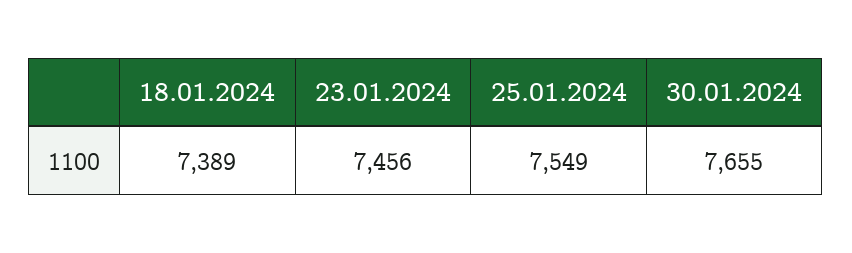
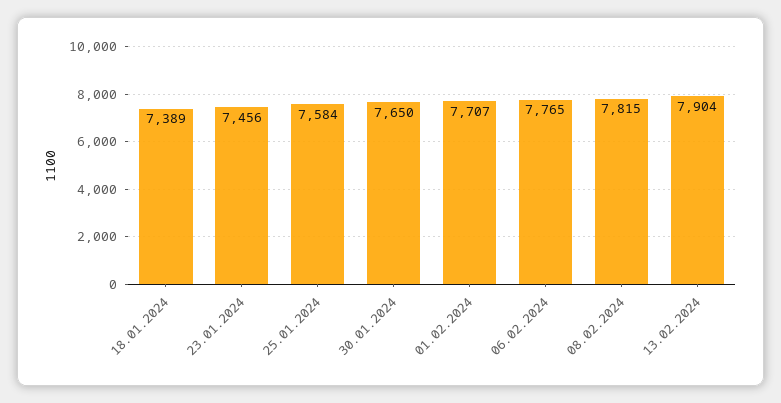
25.01.2024: 7549 -> 7584
30.01.2024: 7655 -> 7650
01.02.2024: none -> 7707
06.02.2024: none -> 7765
08.02.2024: none -> 7815
13.02.2024: none -> 7904

